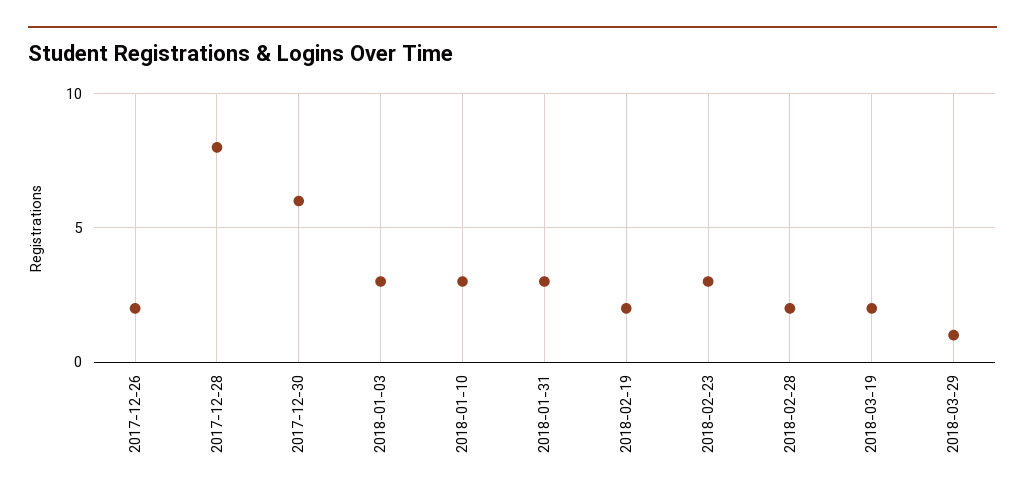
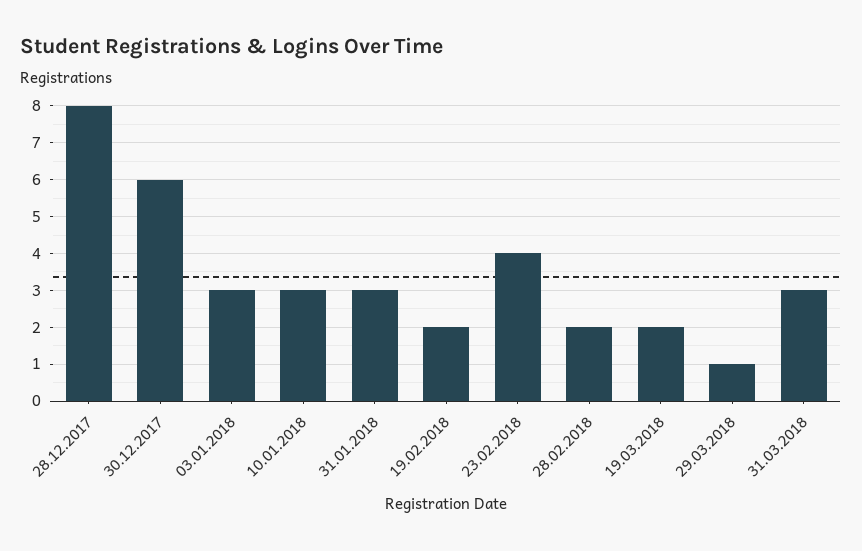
2017-12-26: 2 -> none
2018-02-23: 3 -> 4
31.03.2018: none -> 3

